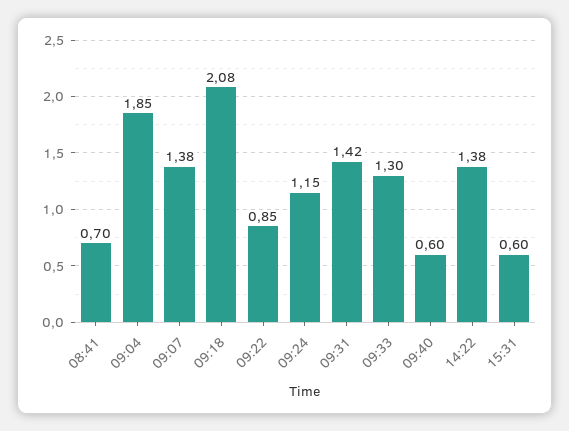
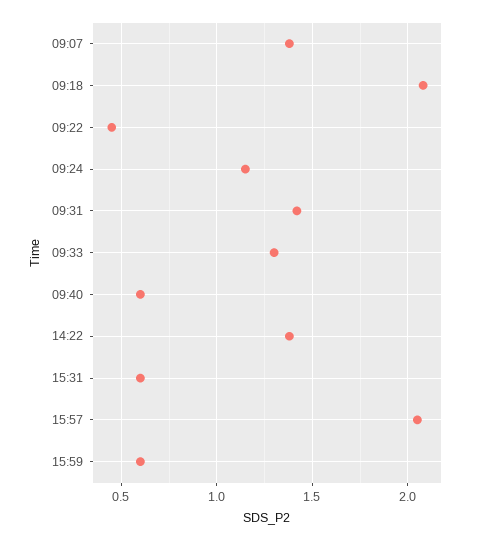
08:41: 0.7 -> none
09:04: 1.85 -> none
09:22: 0.85 -> 0.45
15:57: none -> 2.05
15:59: none -> 0.6

